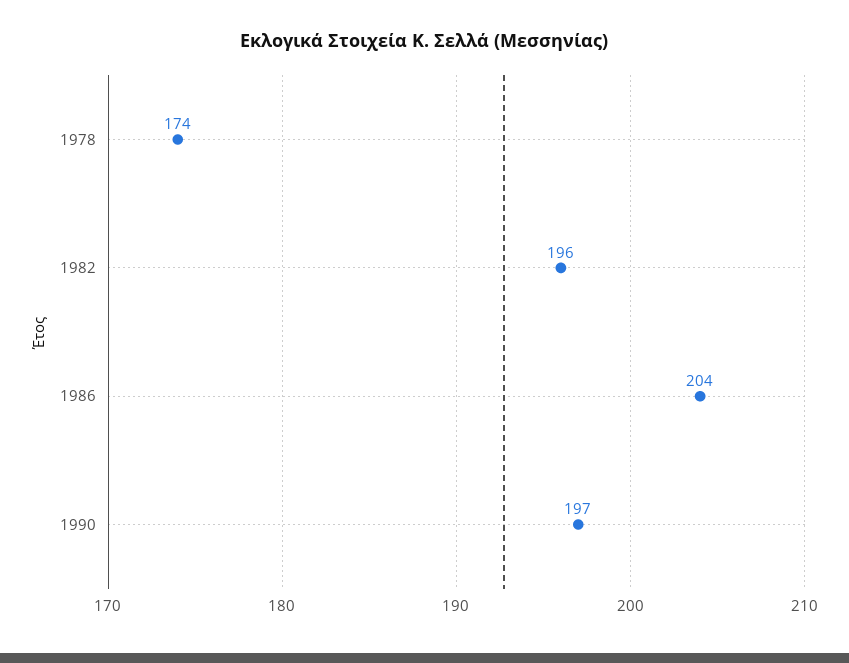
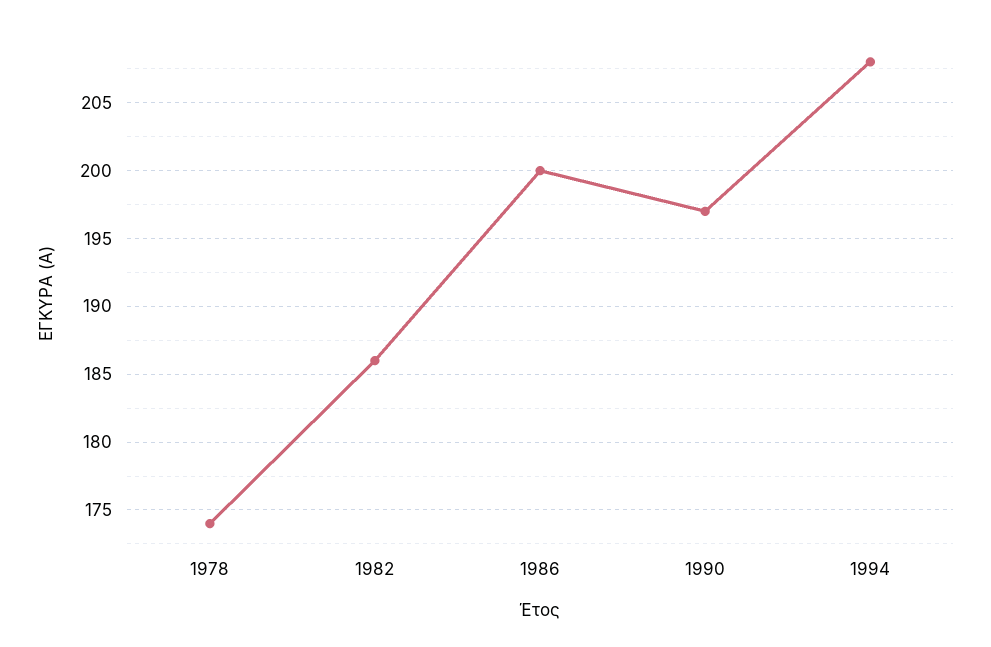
1982: 196 -> 186
1986: 204 -> 200
1994: none -> 208

